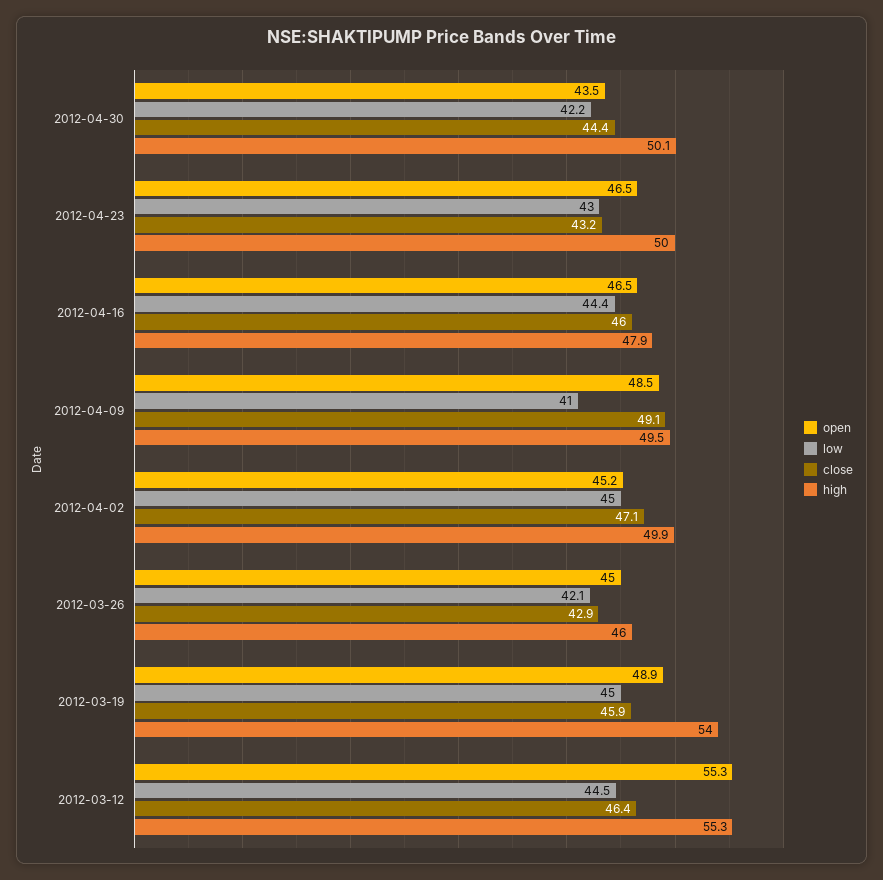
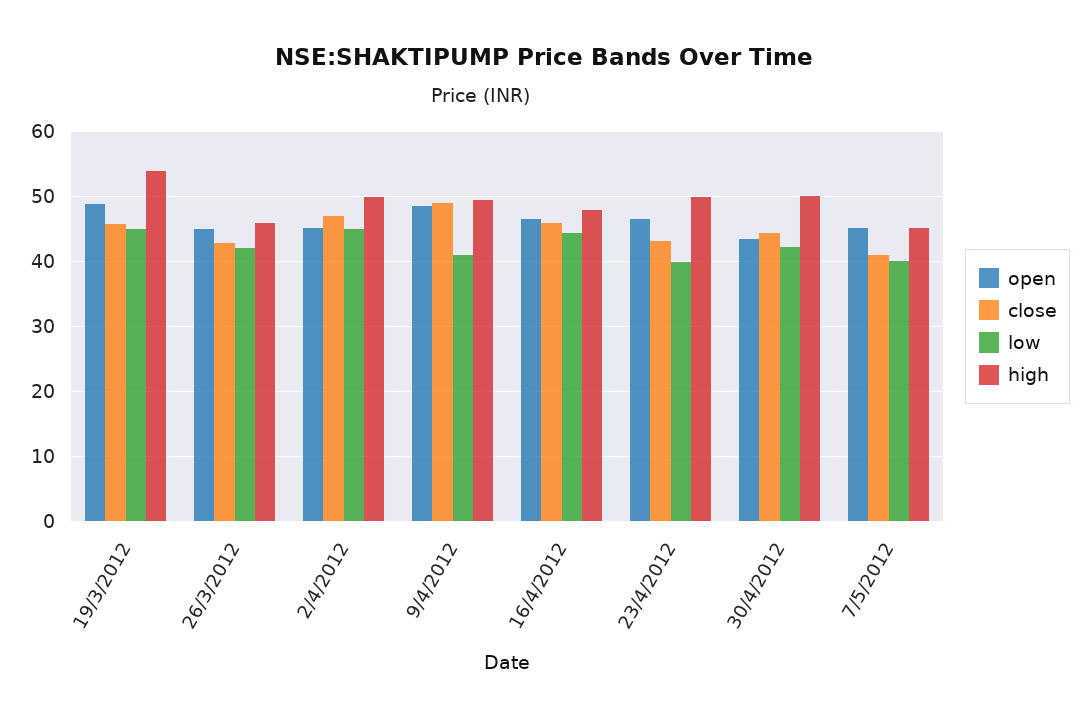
low, 2012-04-23: 43 -> 40
open, 2012-03-12: 55.3 -> none
low, 2012-03-12: 44.5 -> none
close, 2012-03-12: 46.4 -> none
high, 2012-03-12: 55.3 -> none
open, 7/5/2012: none -> 45
close, 7/5/2012: none -> 41
low, 7/5/2012: none -> 40
high, 7/5/2012: none -> 45

